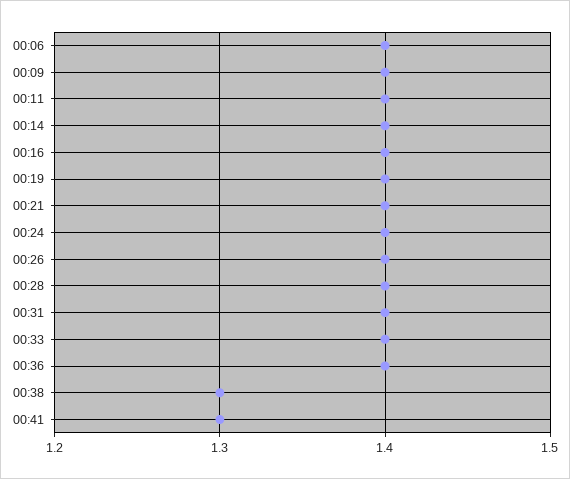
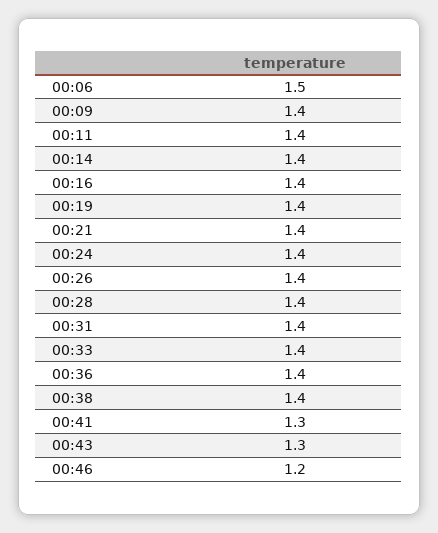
00:06: 1.4 -> 1.5
00:38: 1.3 -> 1.4
00:43: none -> 1.3
00:46: none -> 1.2

